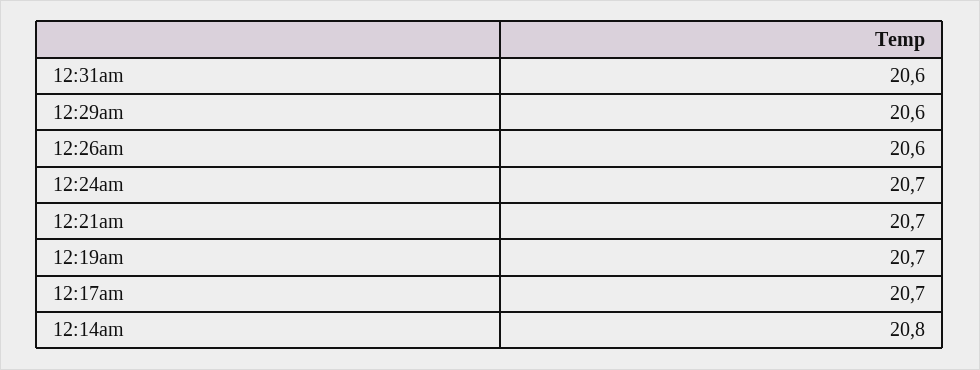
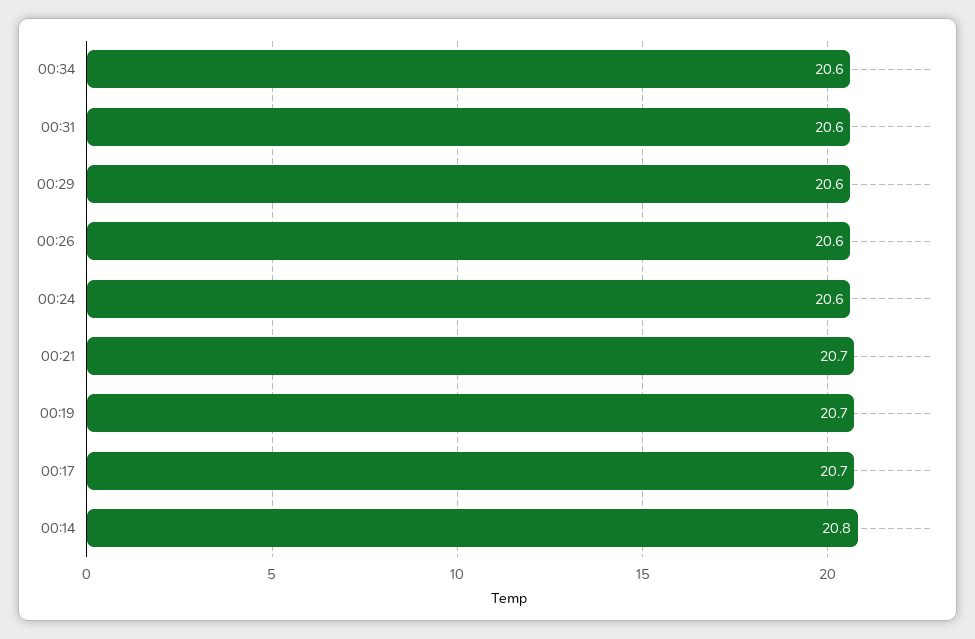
12:24am: 20.7 -> 20.6
00:34: none -> 20.6

